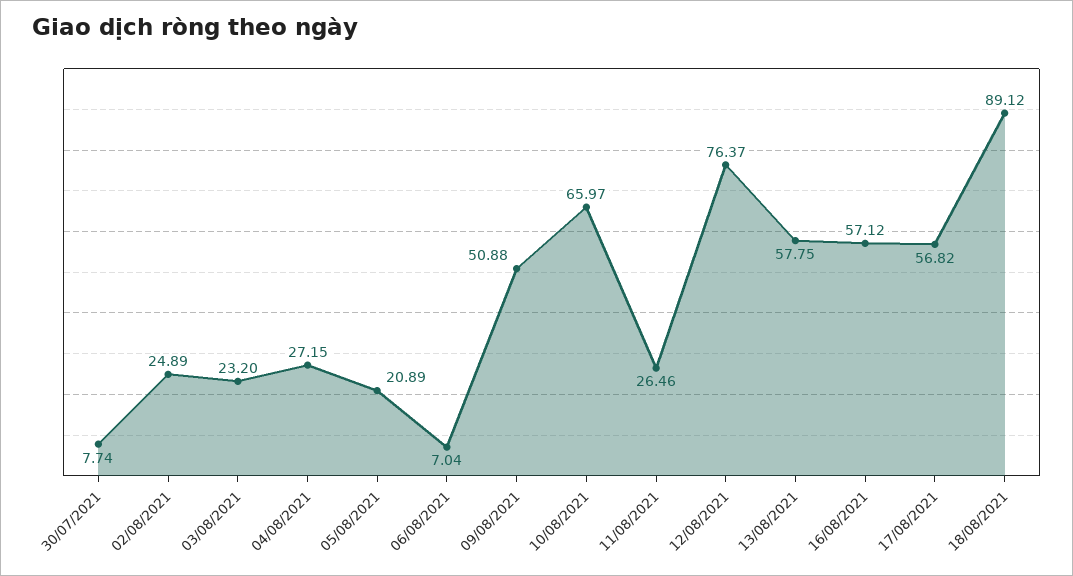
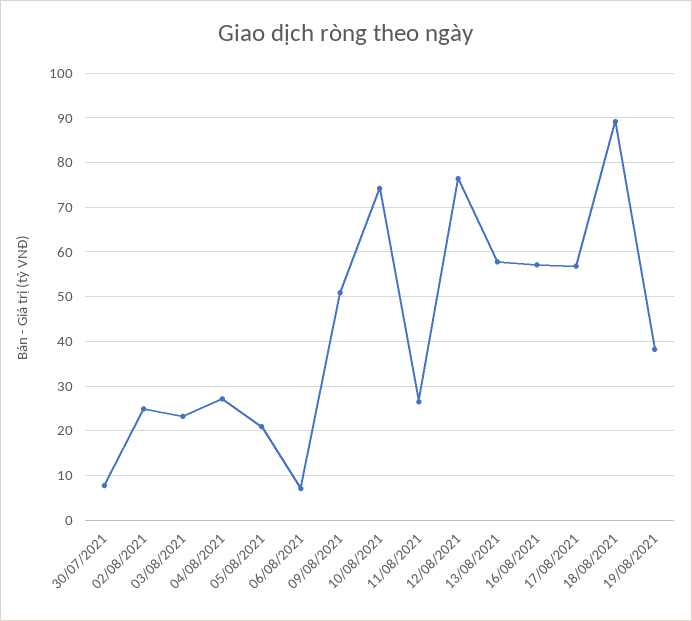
10/08/2021: 65.97 -> 74
19/08/2021: none -> 38

